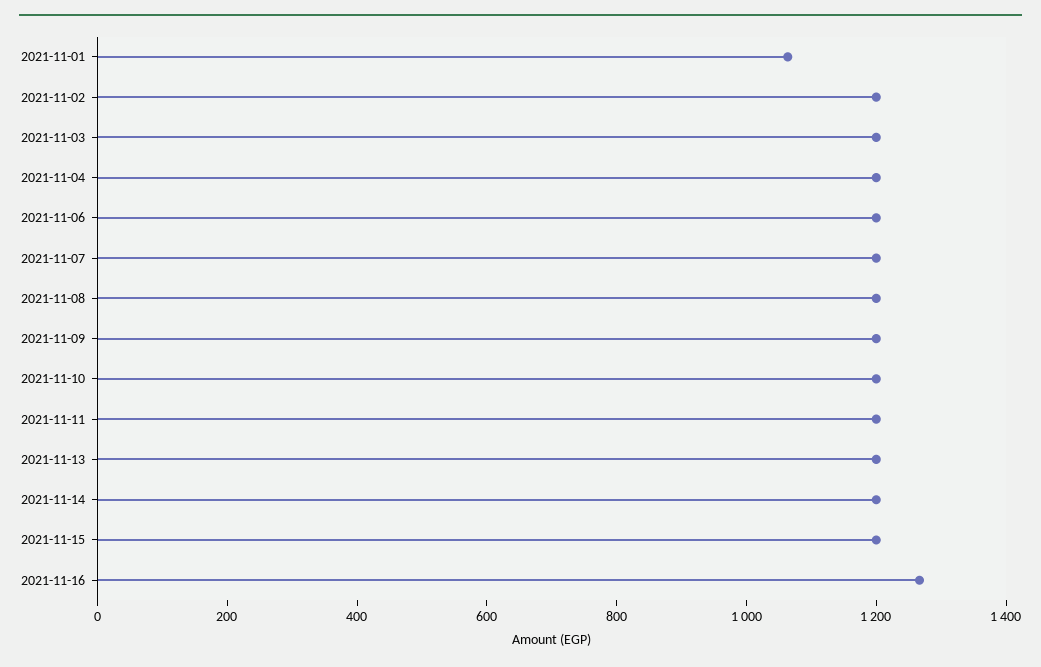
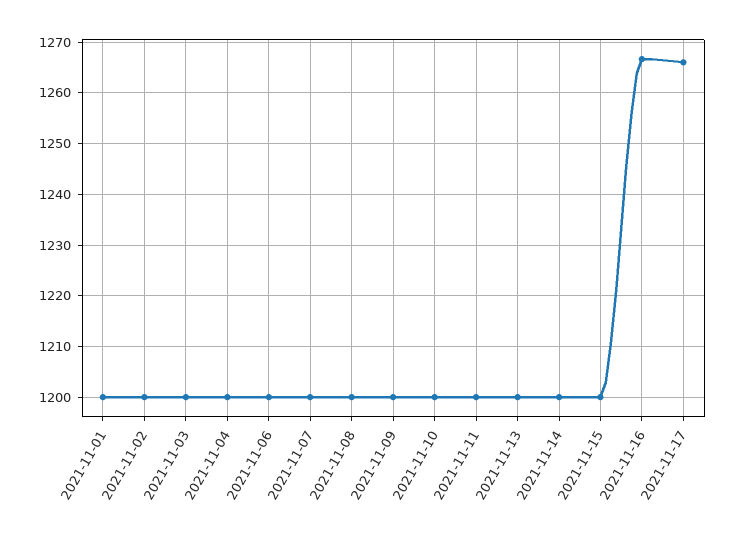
2021-11-01: 1050 -> 1200
2021-11-17: none -> 1266

